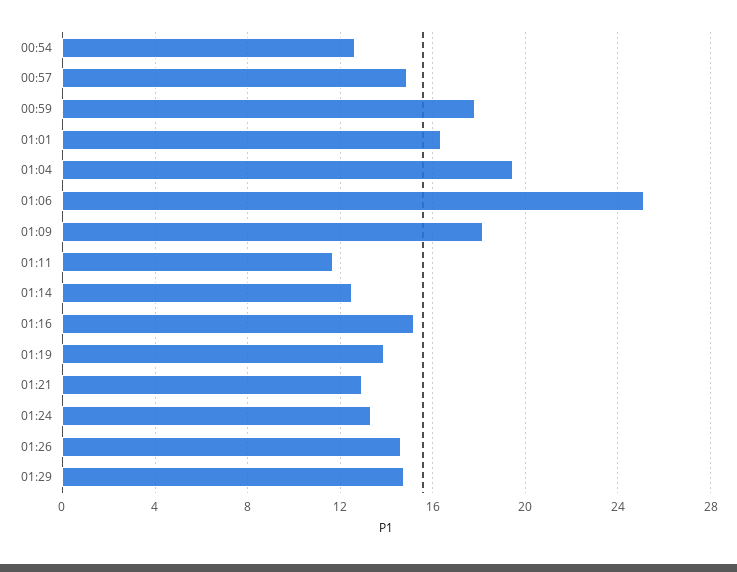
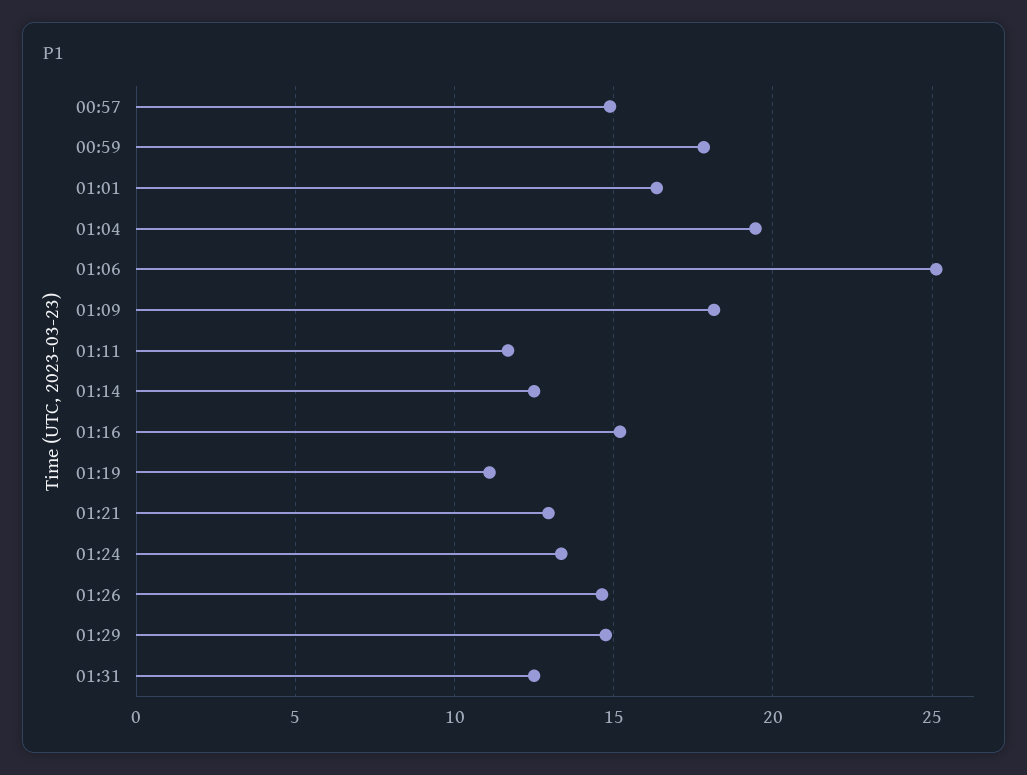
00:54: 12.5 -> none
01:19: 14 -> 11
01:31: none -> 12.5

